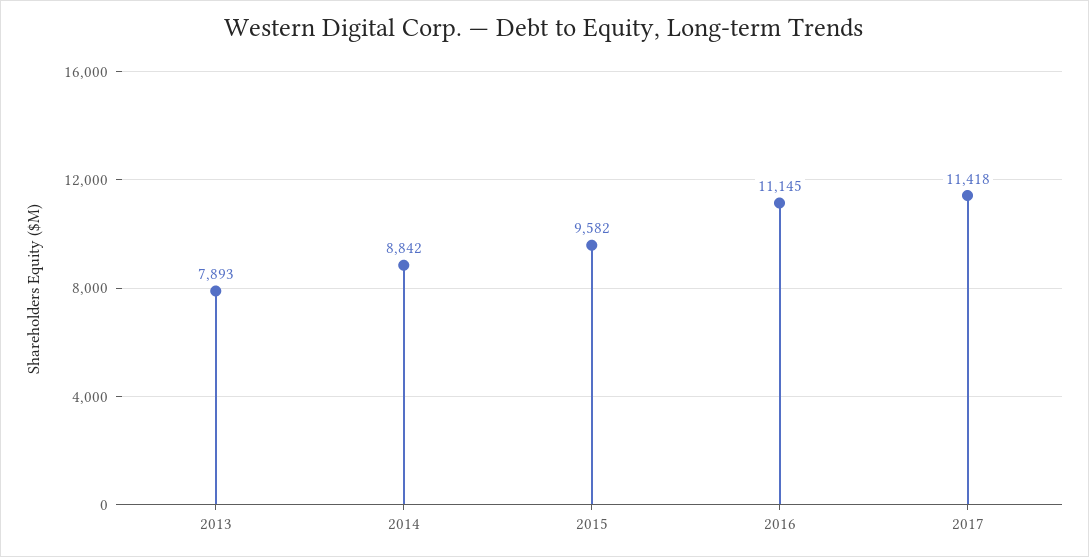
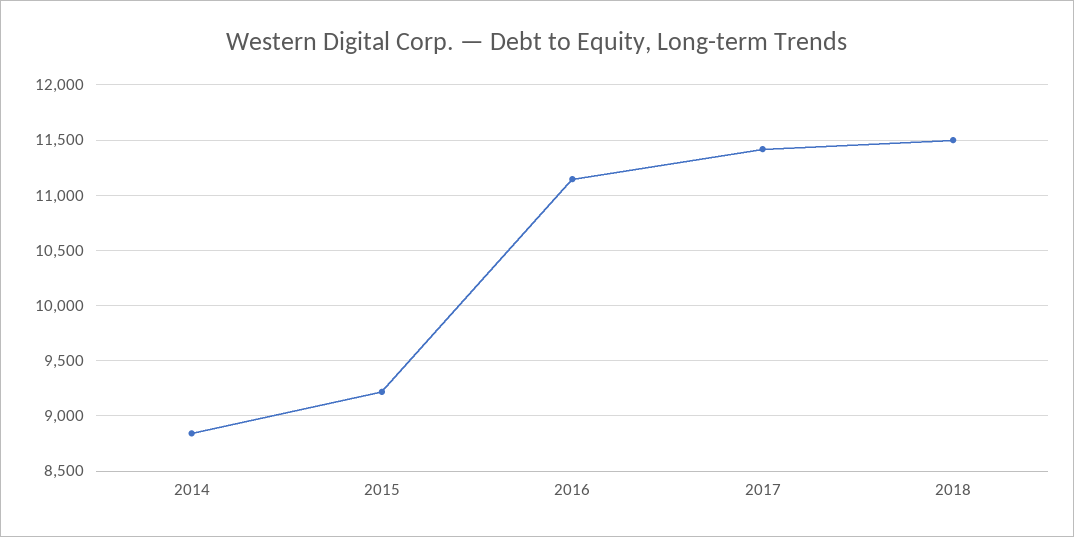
2013: 7893 -> none
2015: 9582 -> 9200
2018: none -> 11500

